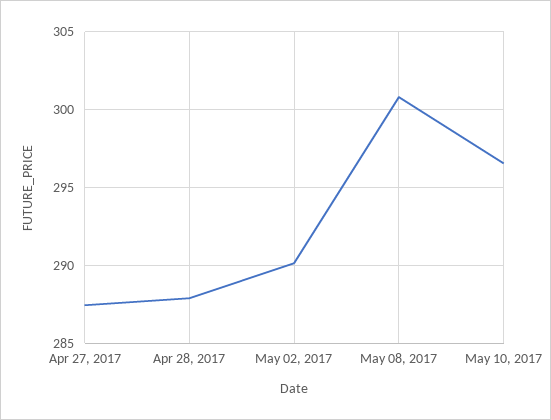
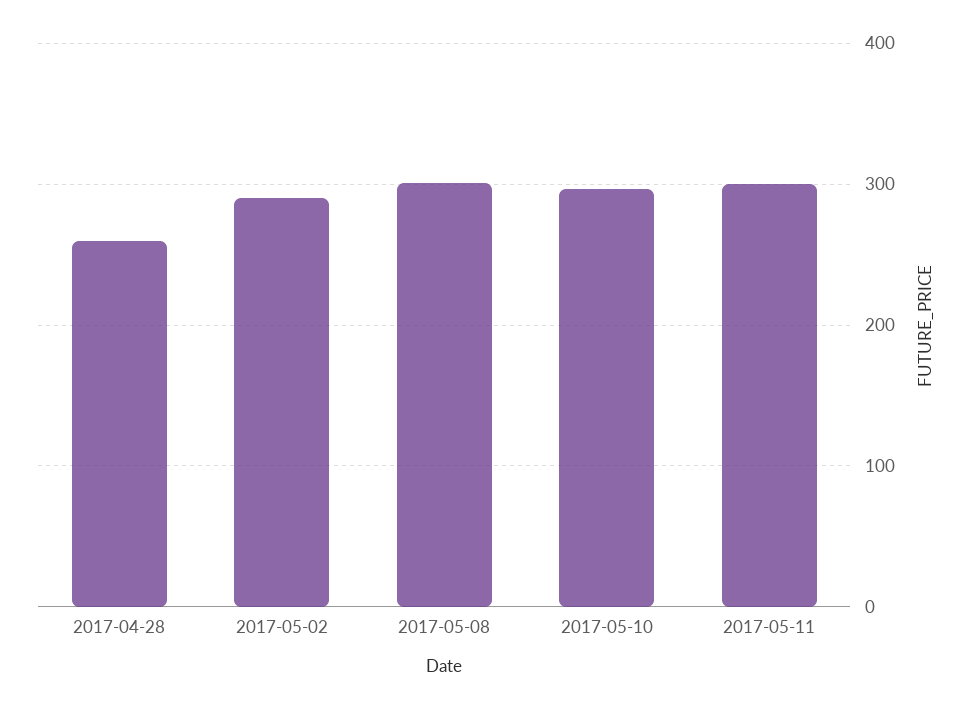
Apr 27, 2017: 287.5 -> none
Apr 28, 2017: 288 -> 260
2017-05-11: none -> 300

